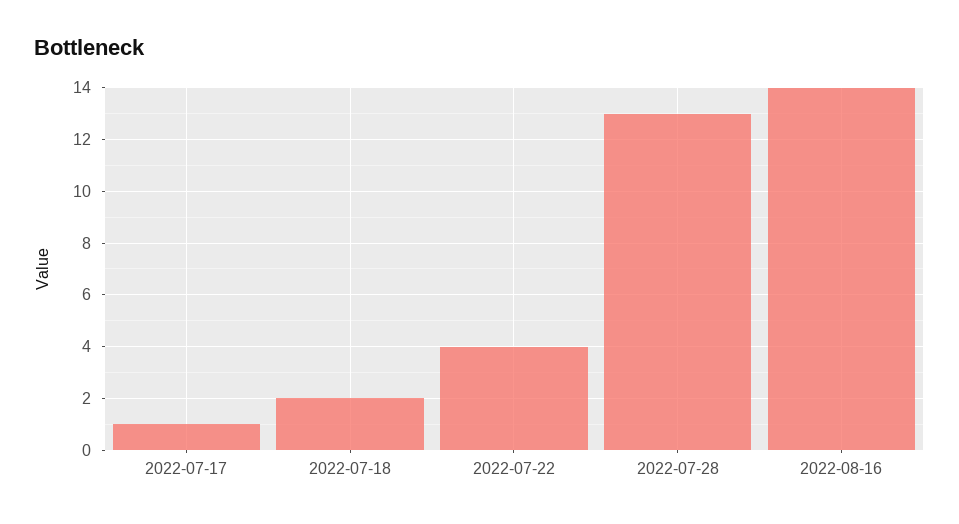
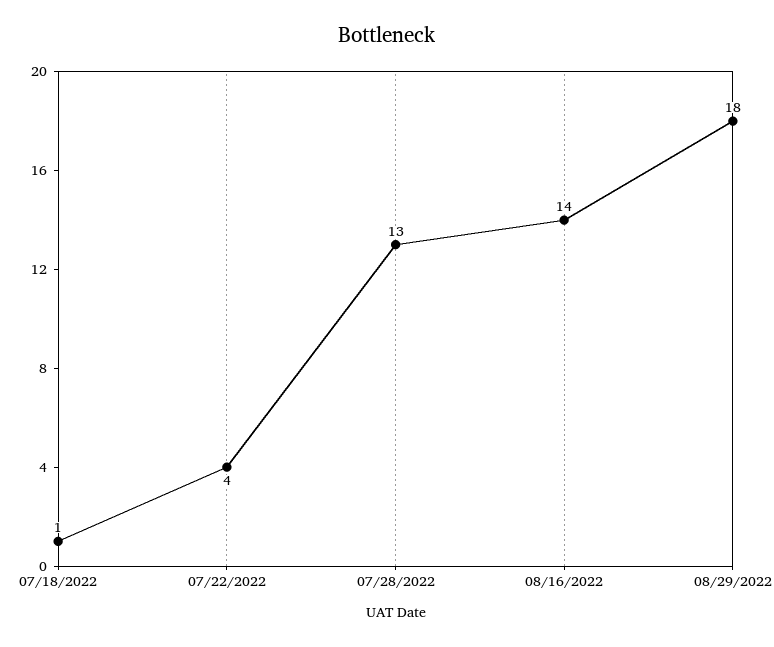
2022-07-17: 1 -> none
2022-07-18: 2 -> 1
08/29/2022: none -> 18

